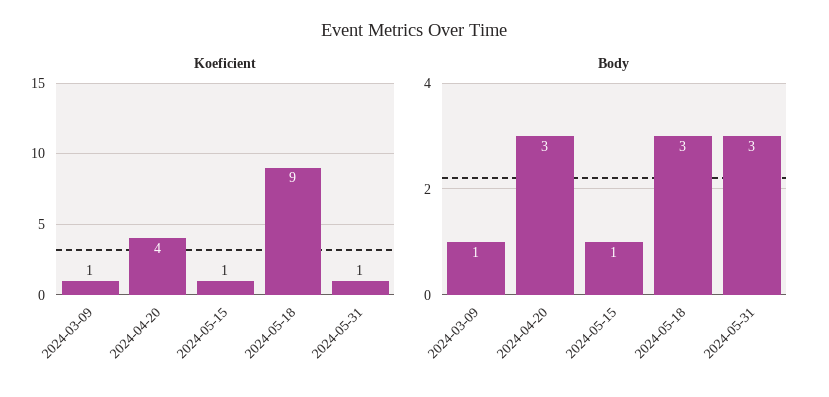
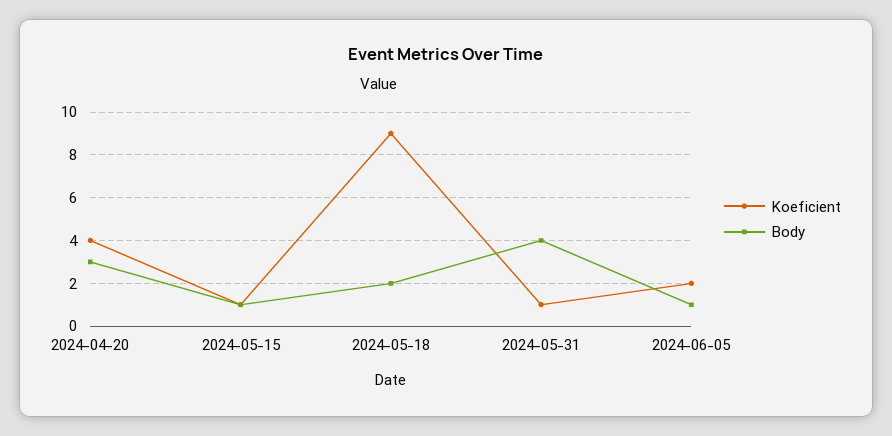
Koeficient, 2024-03-09: 1 -> none
Body, 2024-03-09: 1 -> none
Body, 2024-05-18: 3 -> 2
Body, 2024-05-31: 3 -> 4
Koeficient, 2024-06-05: none -> 2
Body, 2024-06-05: none -> 1

